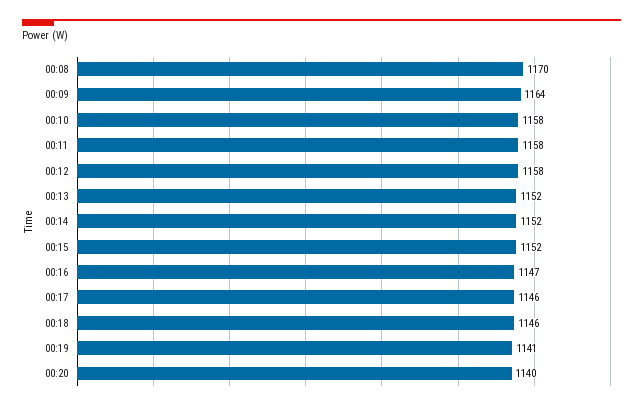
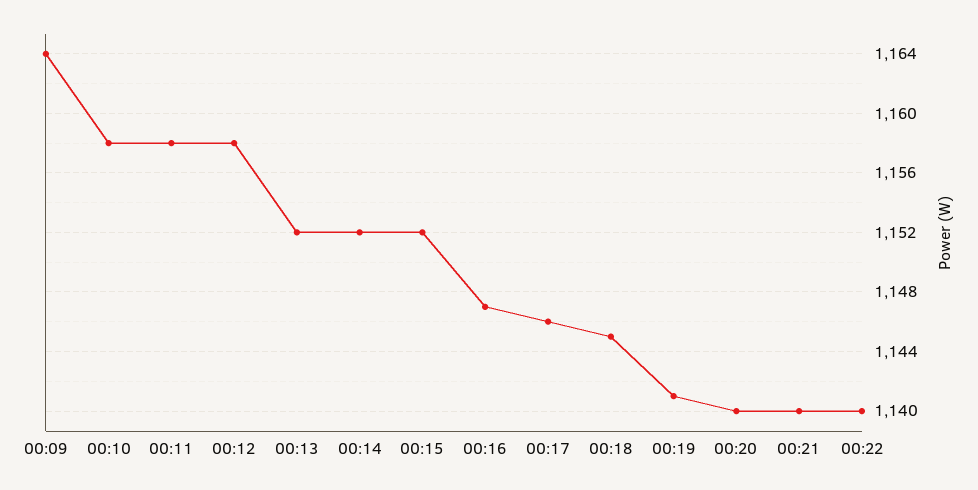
00:08: 1170 -> none
00:18: 1146 -> 1145
00:21: none -> 1140
00:22: none -> 1140

